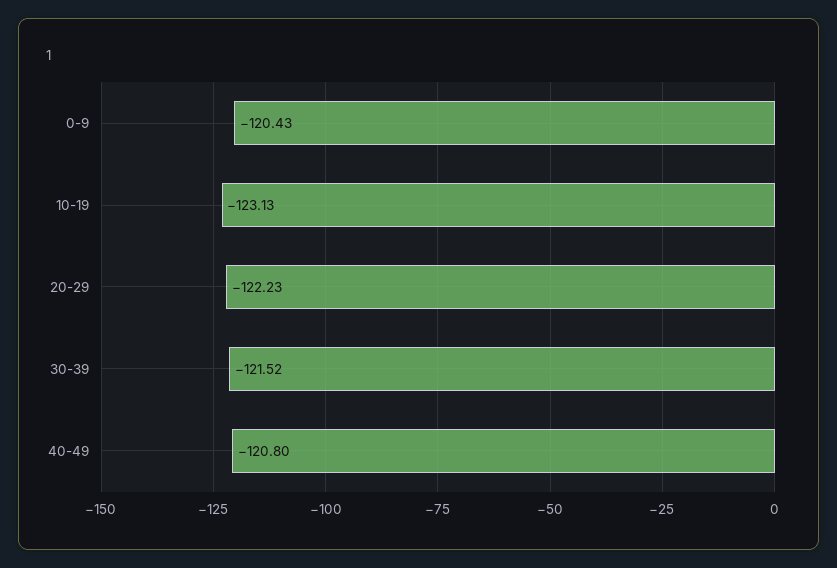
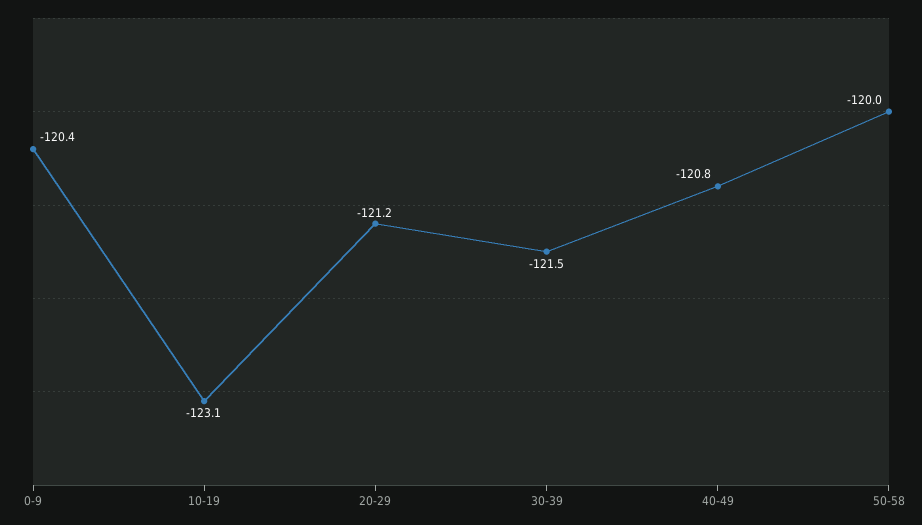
20-29: -122.23 -> -121.2
50-58: none -> -120

